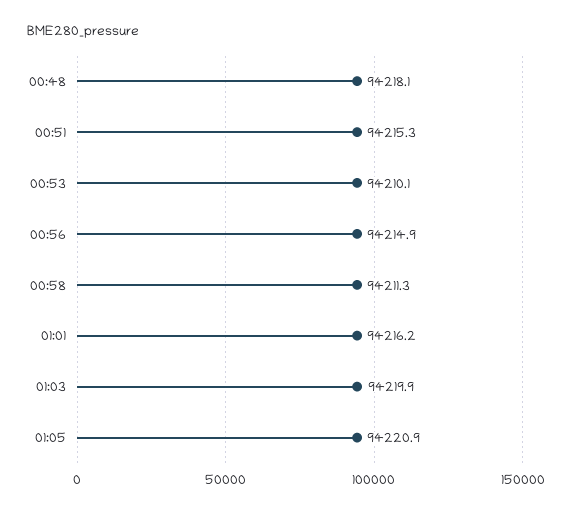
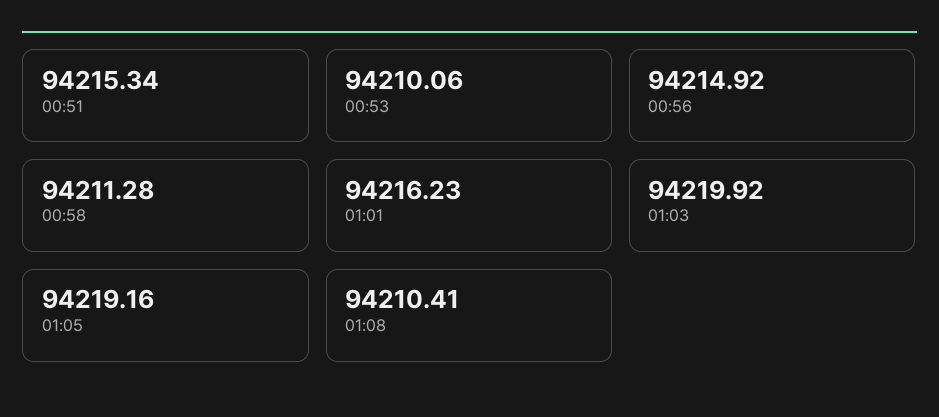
00:48: 94218.1 -> none
01:05: 94220.9 -> 94219.16
01:08: none -> 94210.41

